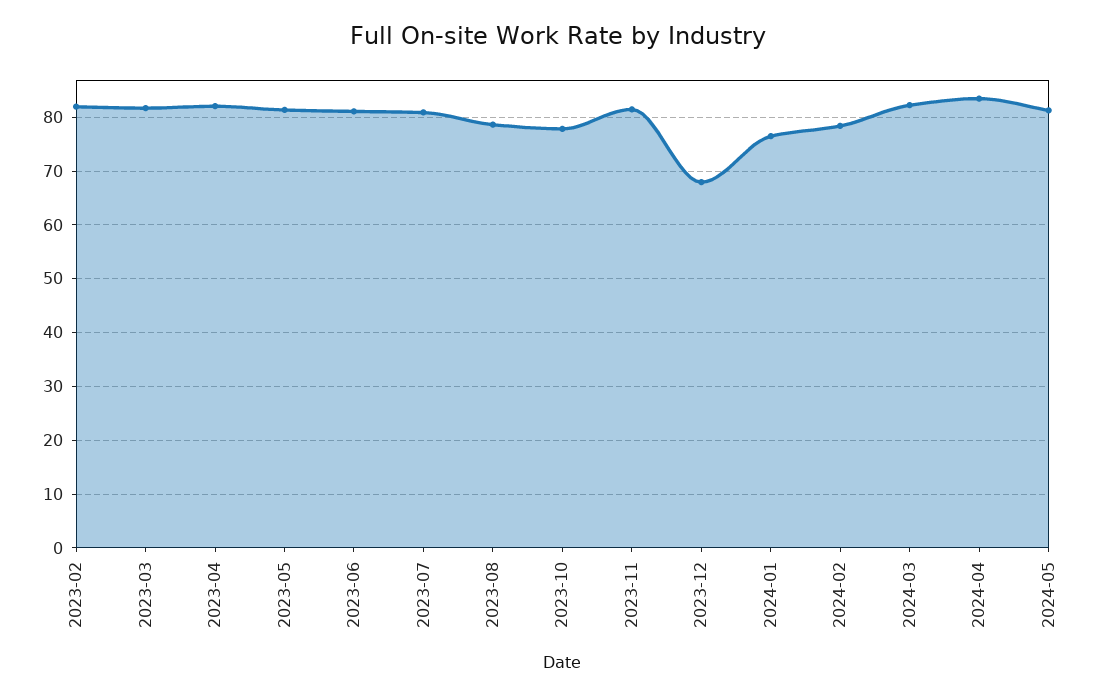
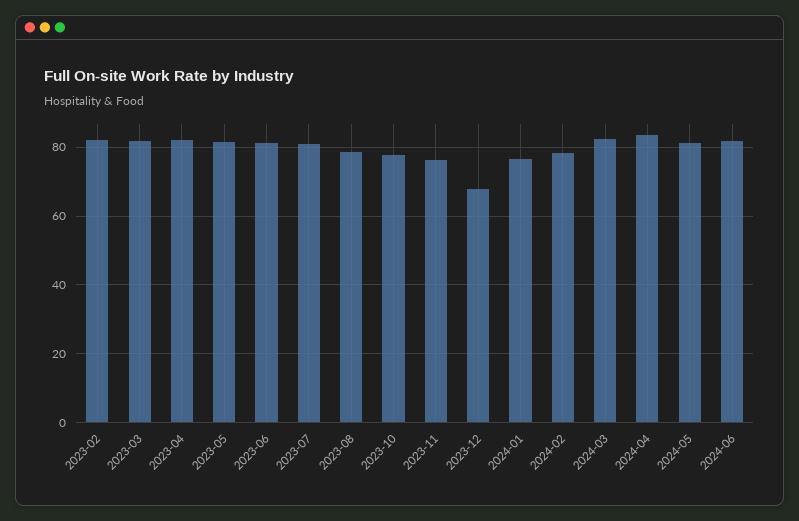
2023-11: 82 -> 76
2024-06: none -> 82

